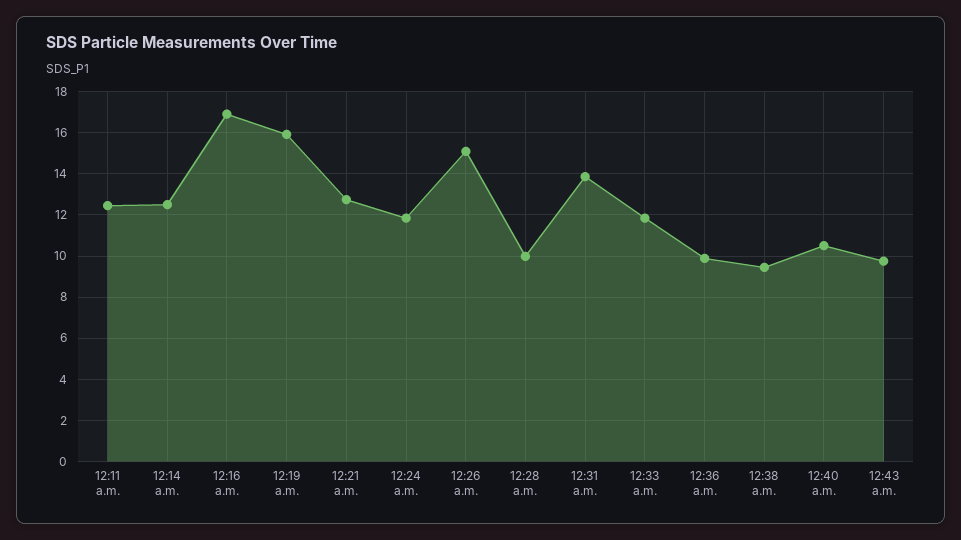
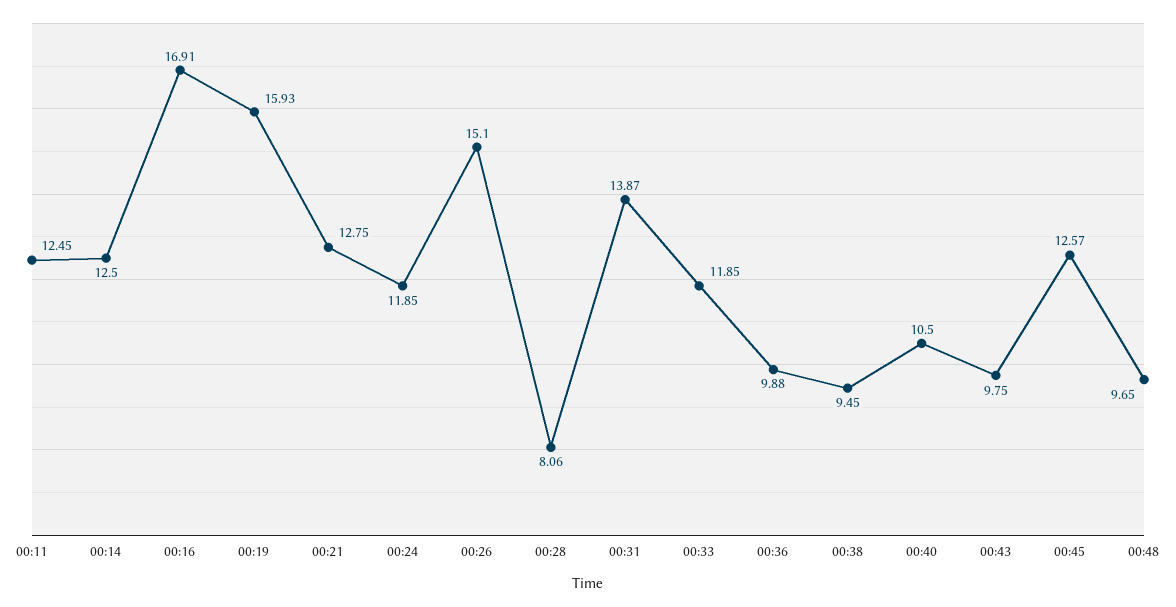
12:28 a.m.: 10 -> 8.06
00:45: none -> 12.57
00:48: none -> 9.65

